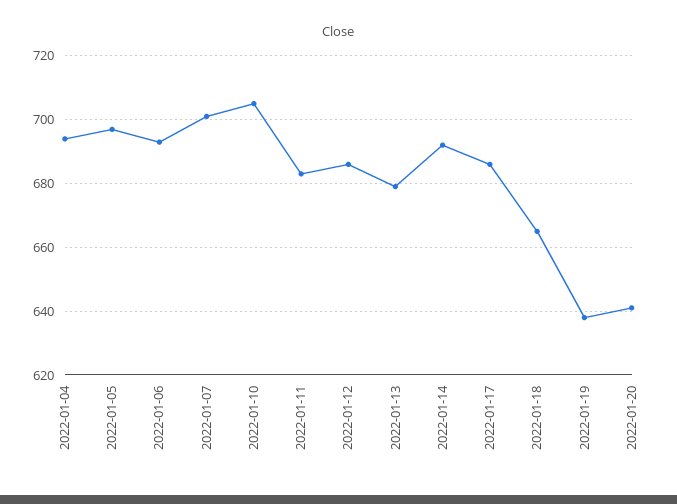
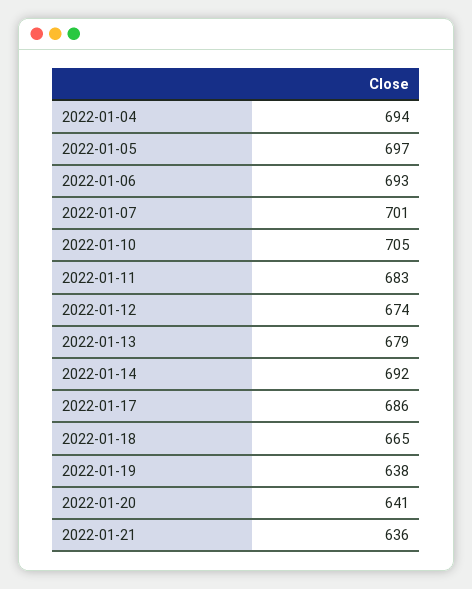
2022-01-12: 685 -> 674
2022-01-21: none -> 636

